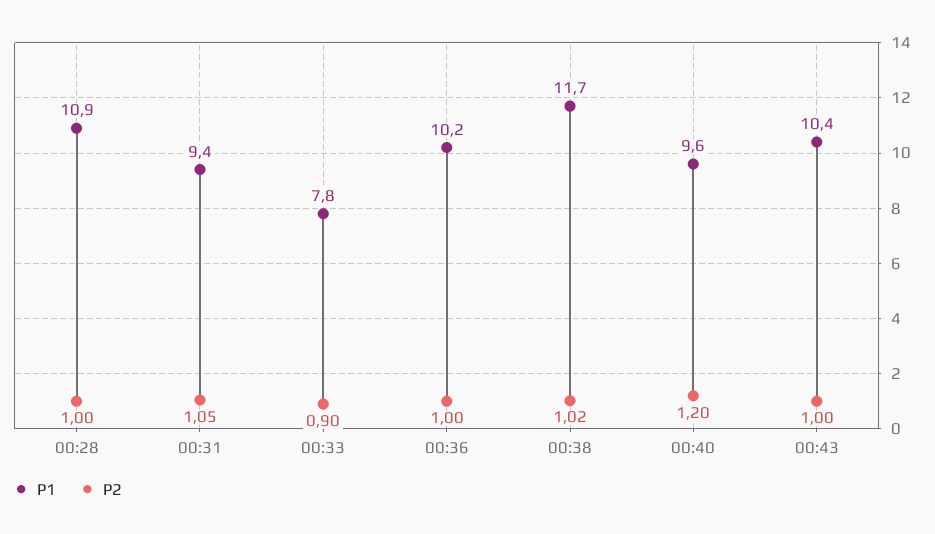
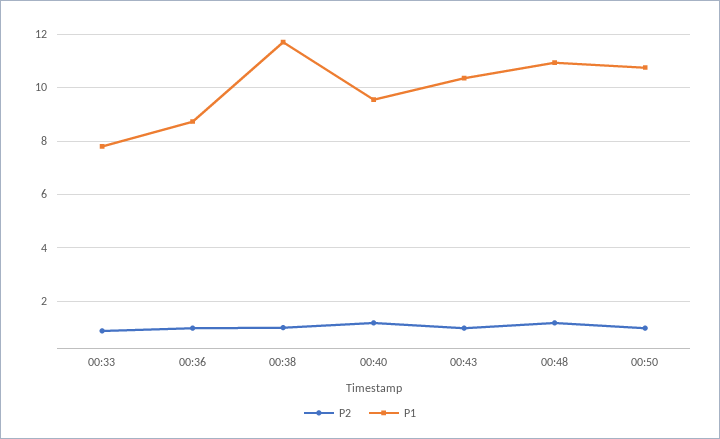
P1, 00:28: 10.9 -> none
P2, 00:28: 1 -> none
P1, 00:31: 9.4 -> none
P2, 00:31: 1.05 -> none
P1, 00:36: 10.2 -> 8.75
P2, 00:48: none -> 1.25
P1, 00:48: none -> 11
P2, 00:50: none -> 1
P1, 00:50: none -> 10.75

